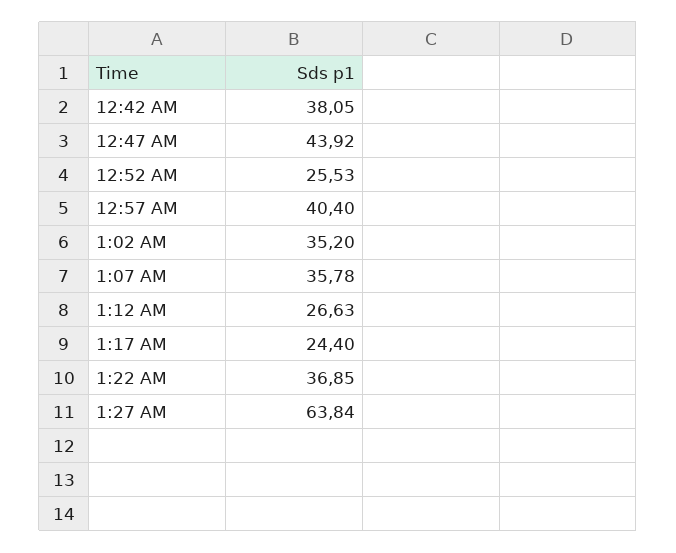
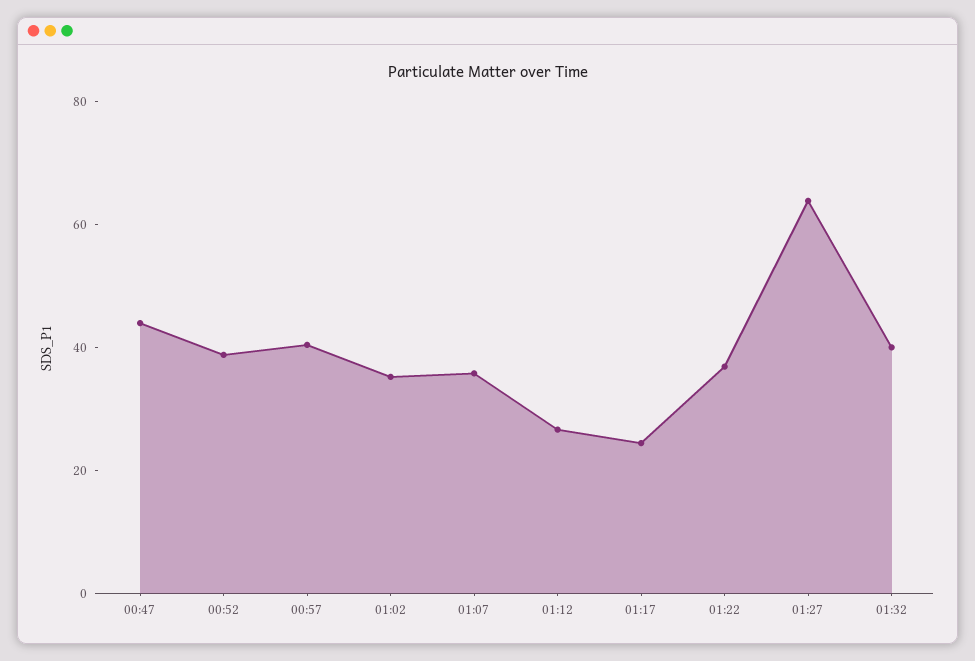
12:42 AM: 38.05 -> none
12:52 AM: 25.53 -> 40
01:32: none -> 40

